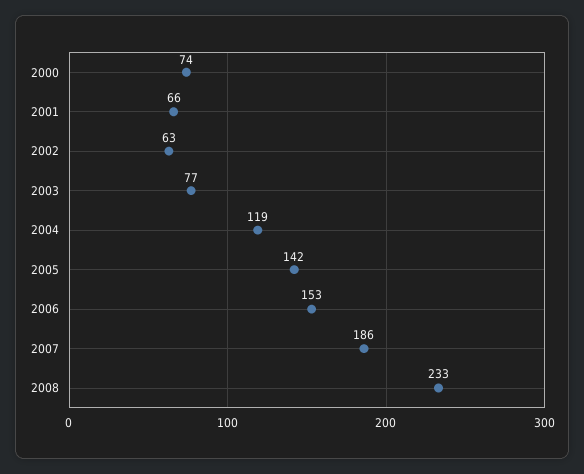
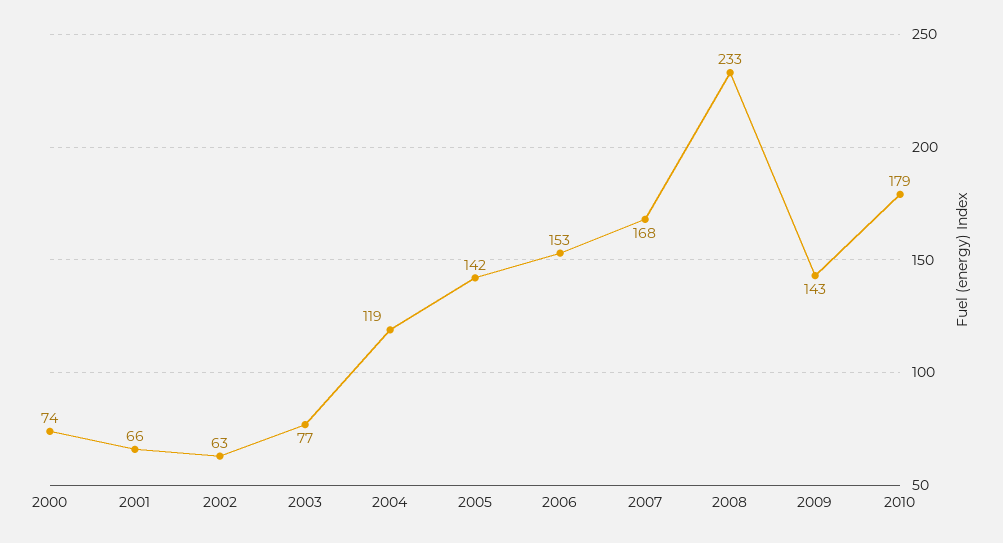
2007: 186 -> 168
2009: none -> 143
2010: none -> 179

